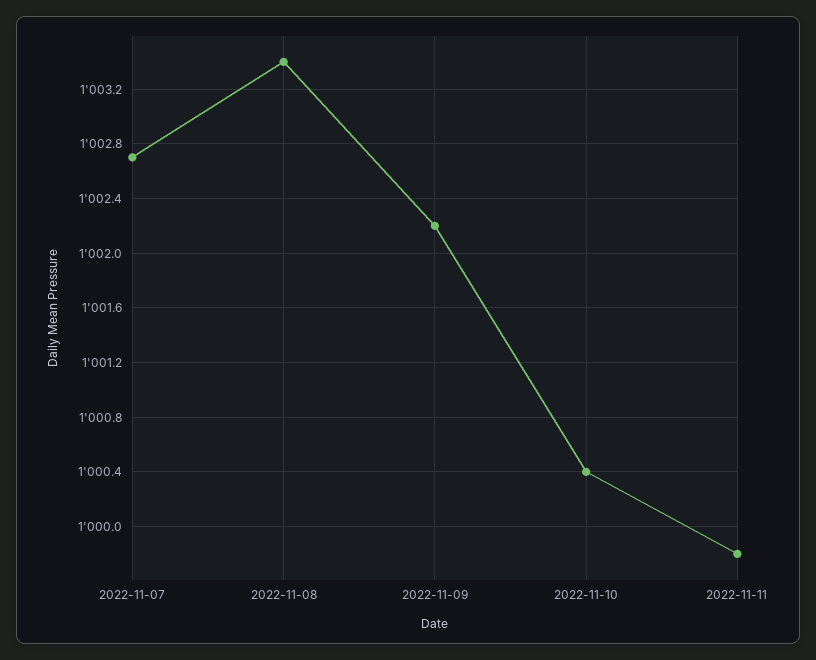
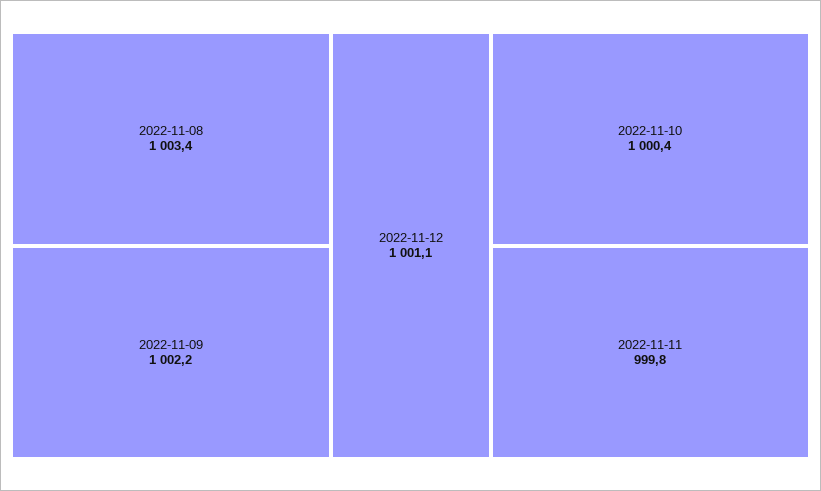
2022-11-07: 1002.7 -> none
2022-11-12: none -> 1001.1

